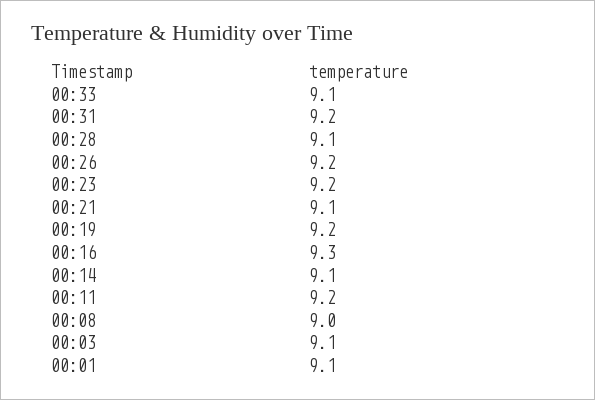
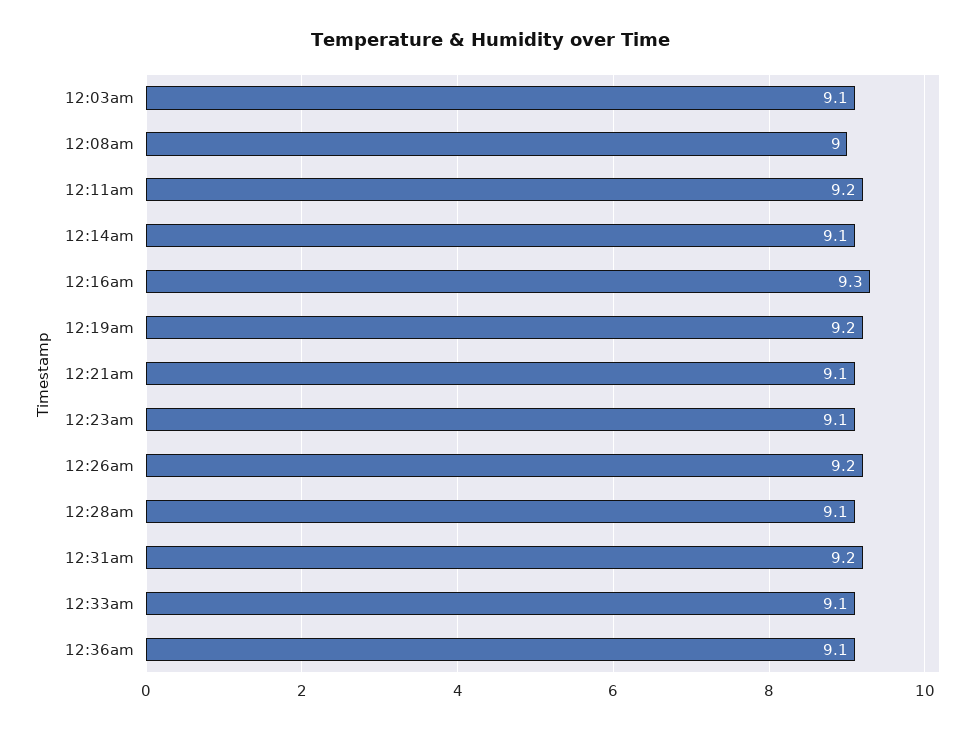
00:23: 9.2 -> 9.1
00:01: 9.1 -> none
12:36am: none -> 9.1

